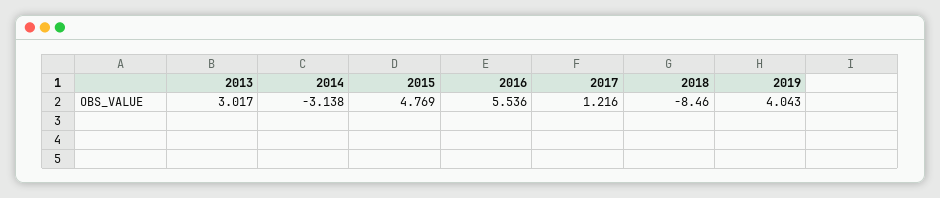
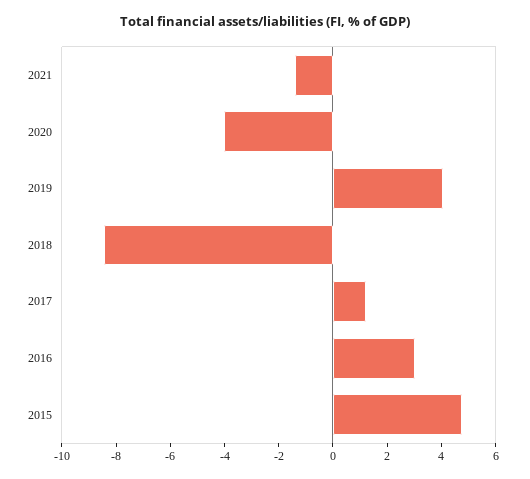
2013: 3.017 -> none
2014: -3.138 -> none
2016: 5.536 -> 3
2021: none -> -1.5
2020: none -> -4

